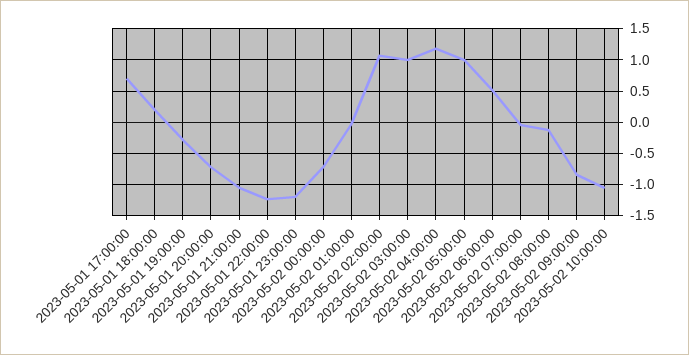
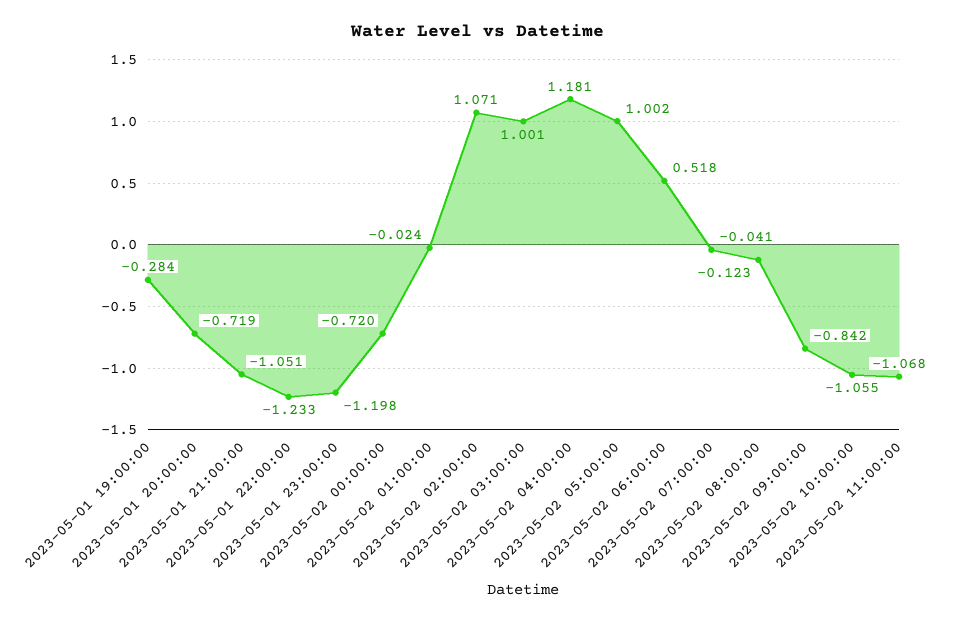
2023-05-01 17:00:00: 0.7 -> none
2023-05-01 18:00:00: 0.2 -> none
2023-05-02 11:00:00: none -> -1.068

